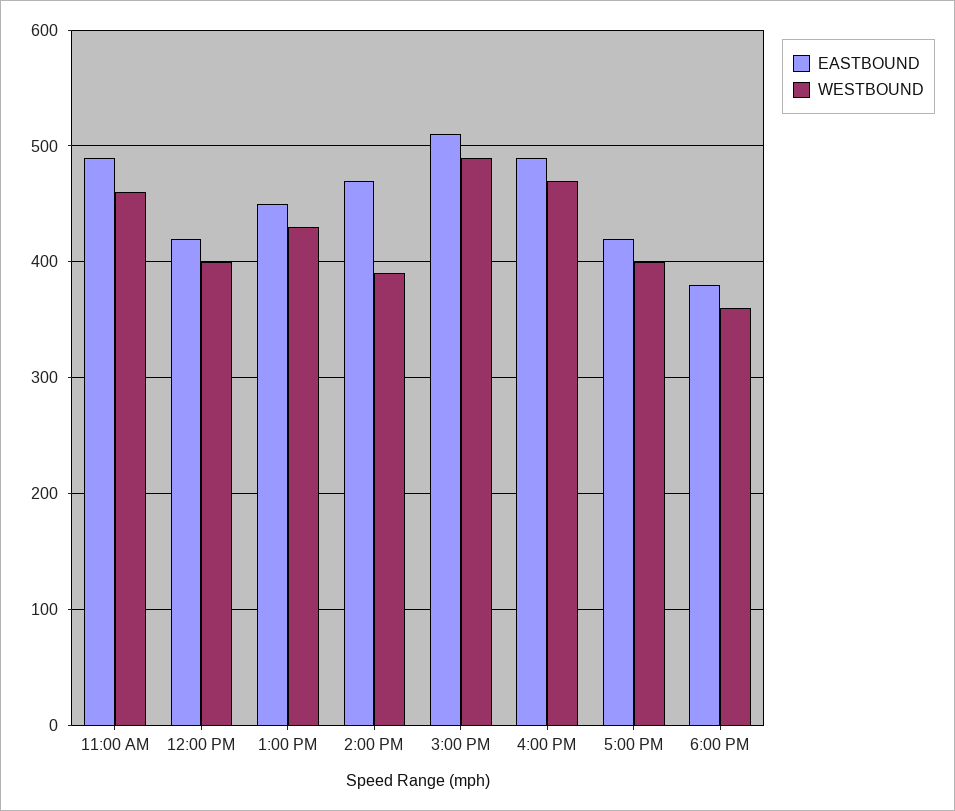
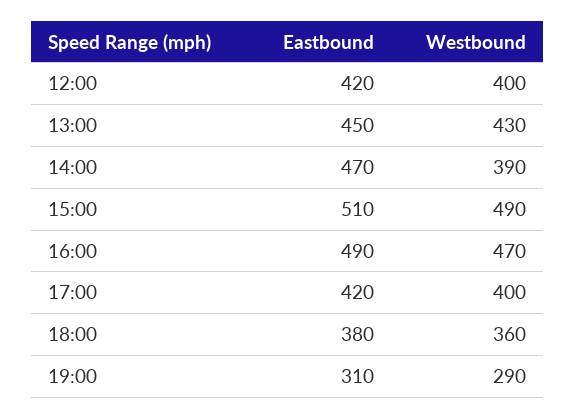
EASTBOUND, 11:00 AM: 490 -> none
WESTBOUND, 11:00 AM: 460 -> none
EASTBOUND, 19:00: none -> 310
WESTBOUND, 19:00: none -> 290

